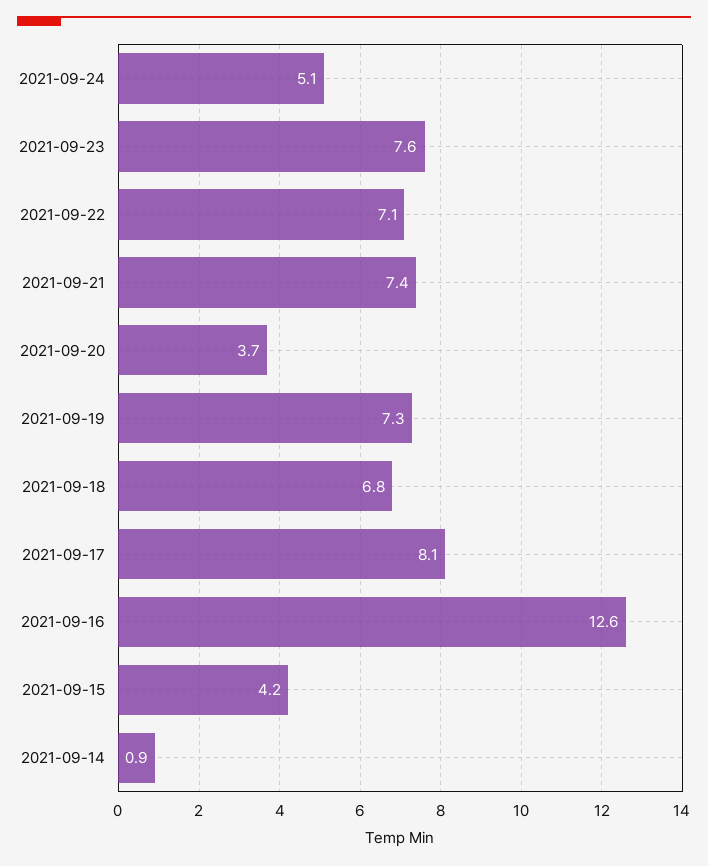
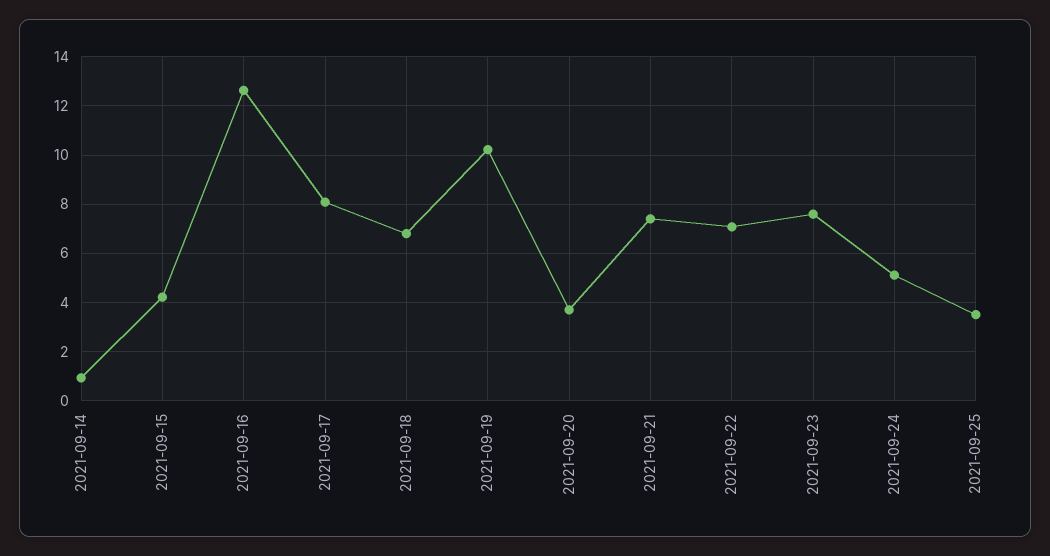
2021-09-19: 7.3 -> 10.25
2021-09-25: none -> 3.5

